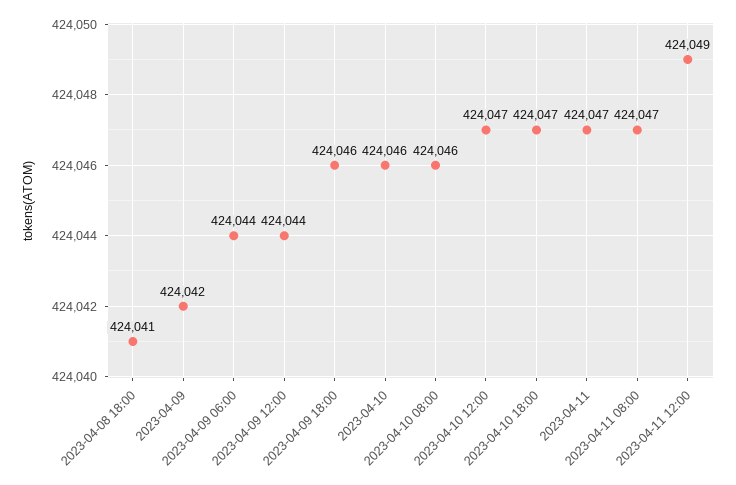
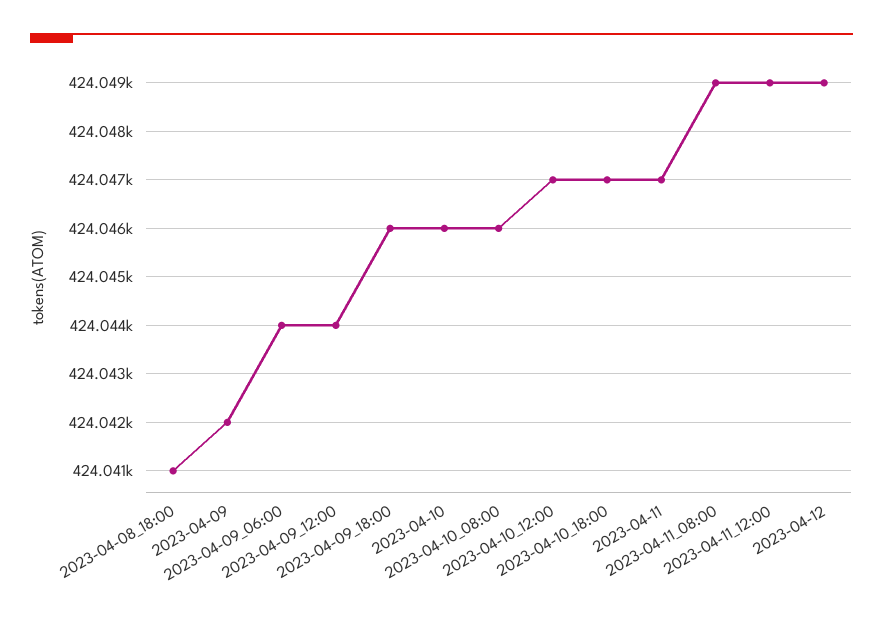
2023-04-11 08:00: 424047 -> 424049
2023-04-12: none -> 424049

